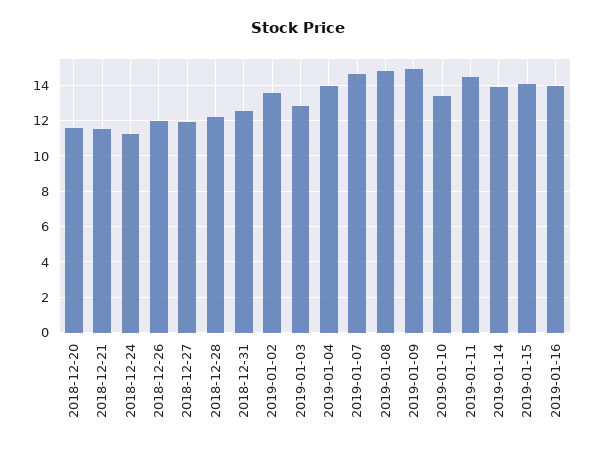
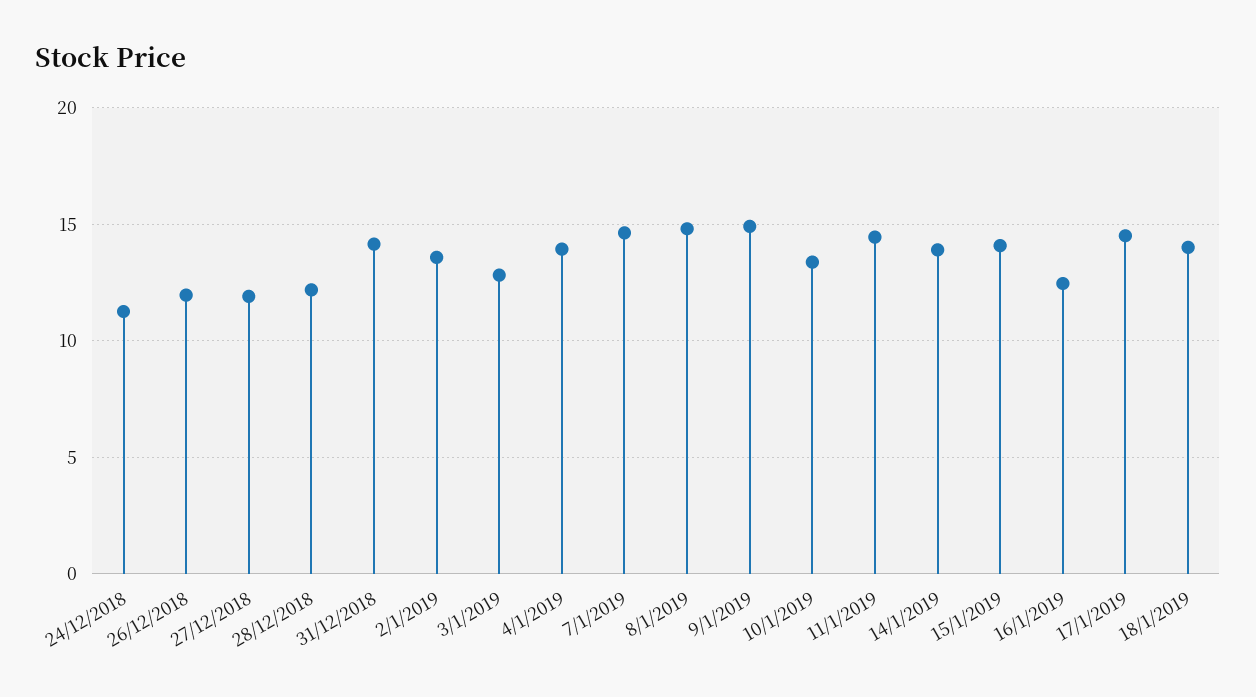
2018-12-20: 11.5 -> none
2018-12-21: 11.5 -> none
2018-12-31: 12.5 -> 14
2019-01-16: 14 -> 12.5
17/1/2019: none -> 14.5
18/1/2019: none -> 14

